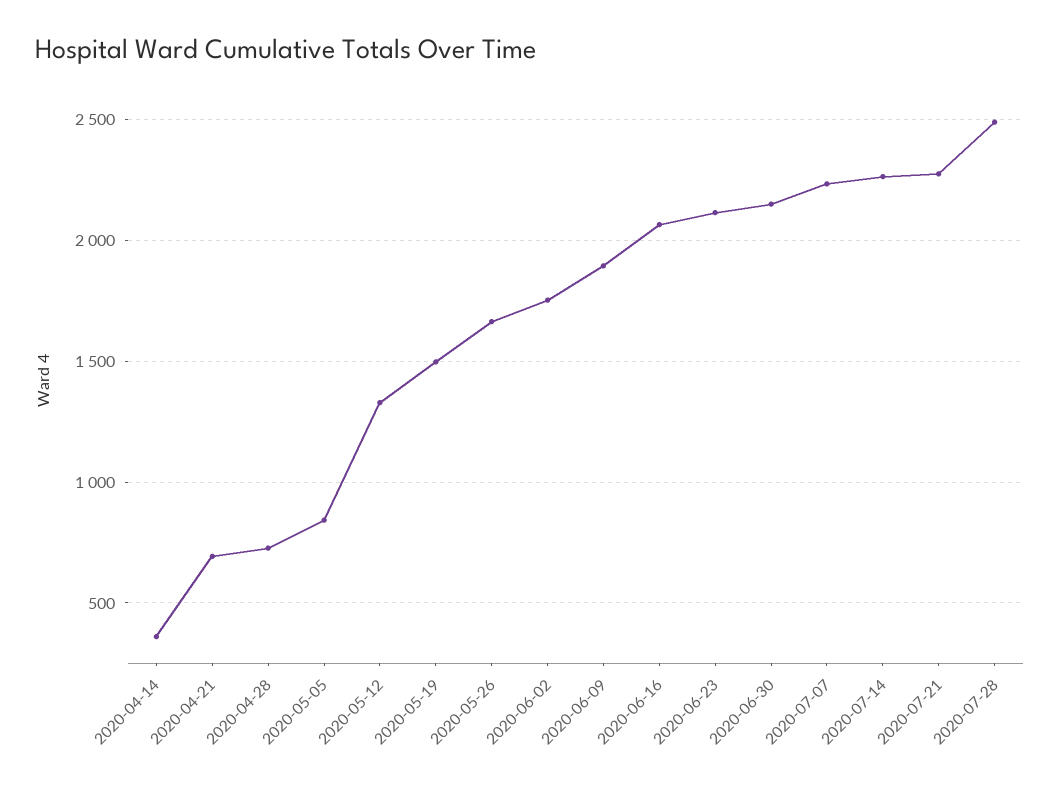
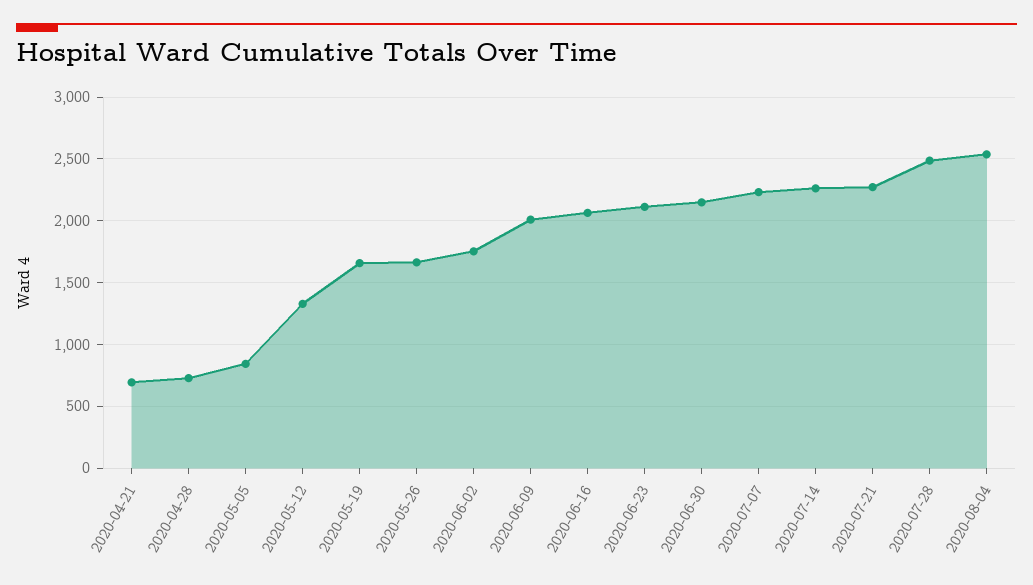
2020-04-14: 350 -> none
2020-05-19: 1500 -> 1650
2020-06-09: 1900 -> 2000
2020-08-04: none -> 2550

